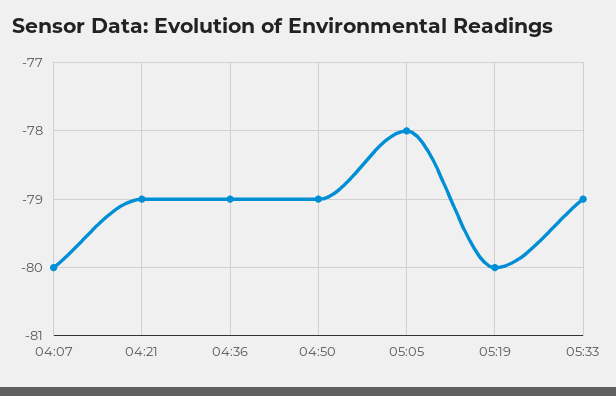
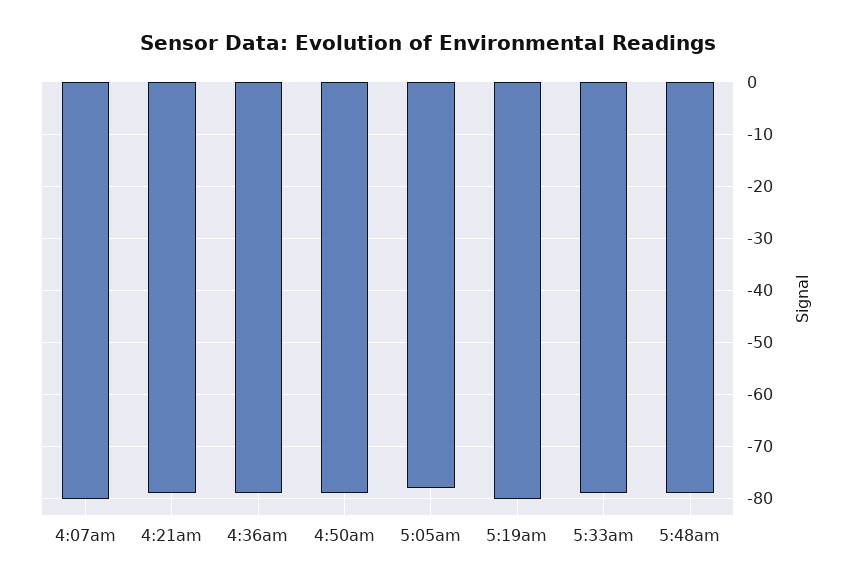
5:48am: none -> -80

